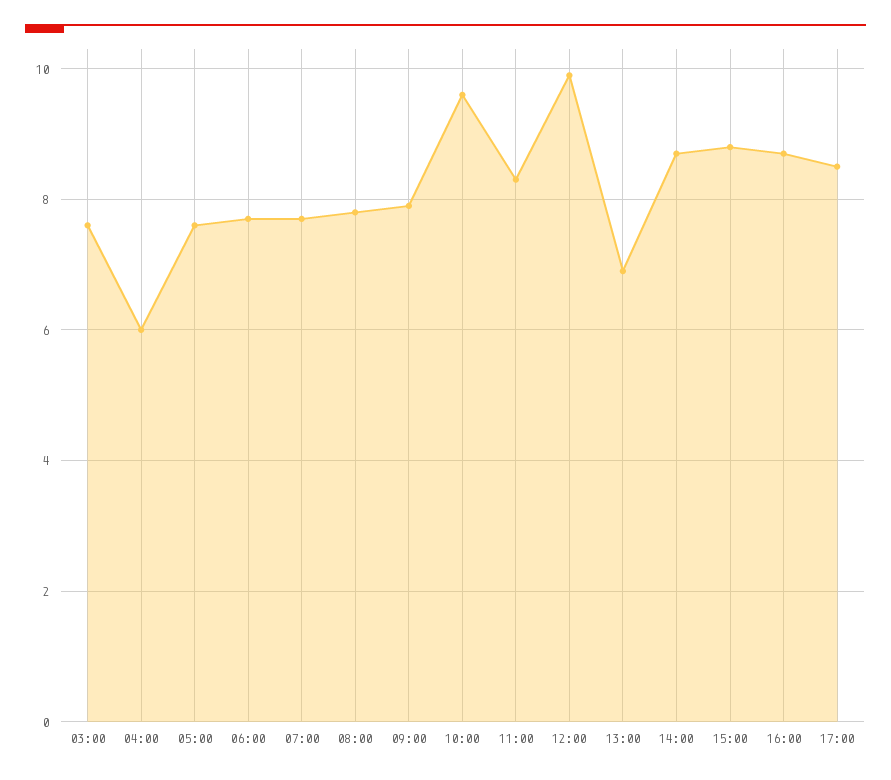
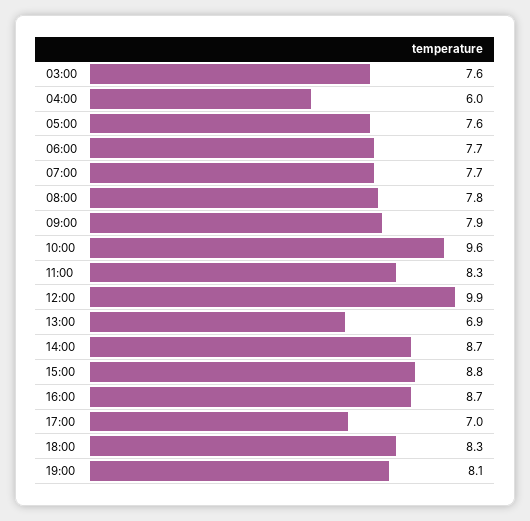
17:00: 8.5 -> 7
18:00: none -> 8.3
19:00: none -> 8.1

